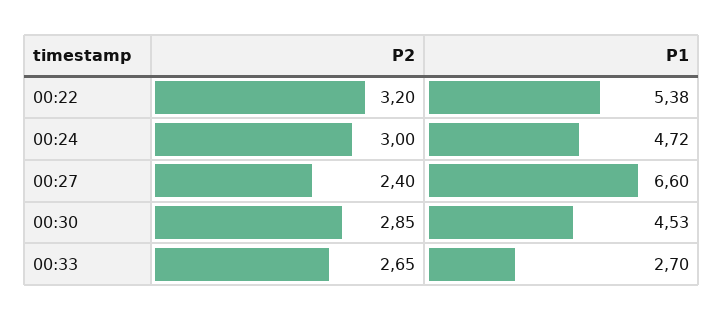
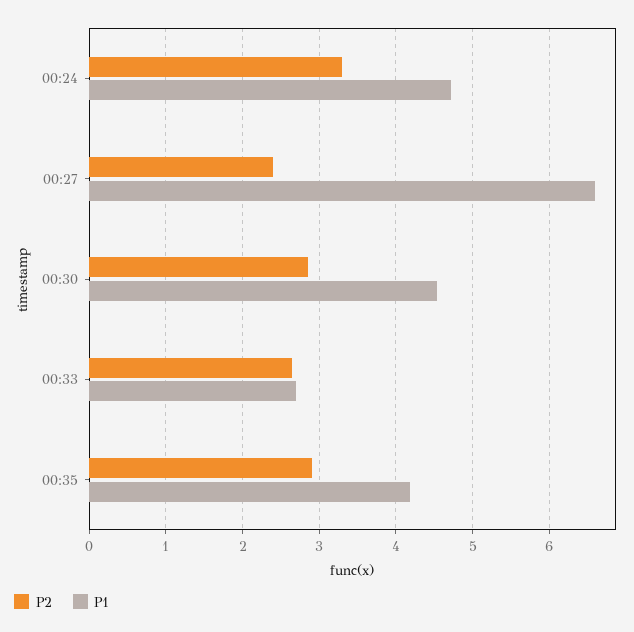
P2, 00:22: 3.2 -> none
P1, 00:22: 5.38 -> none
P2, 00:24: 3 -> 3.3
P2, 00:35: none -> 2.9
P1, 00:35: none -> 4.2

